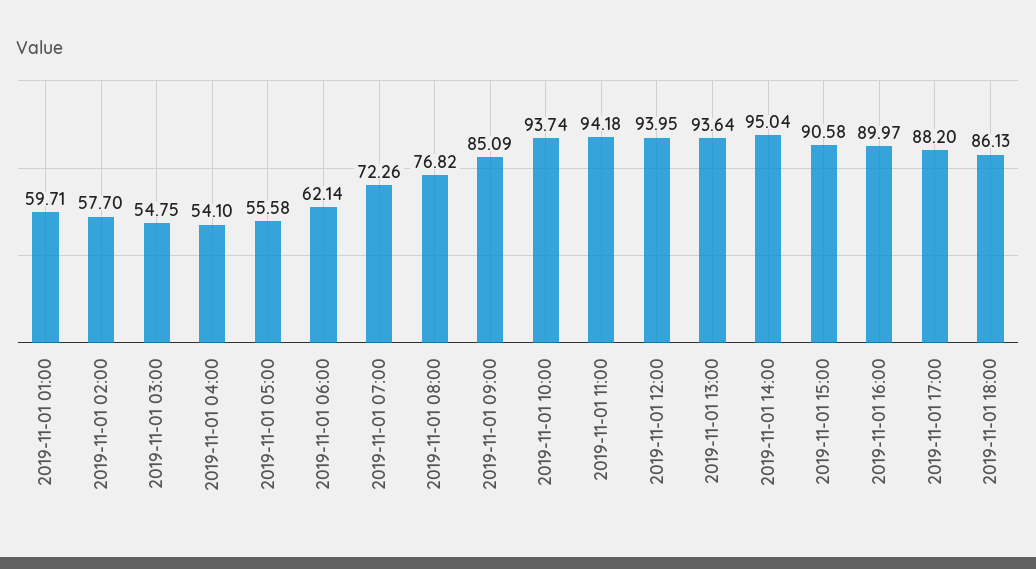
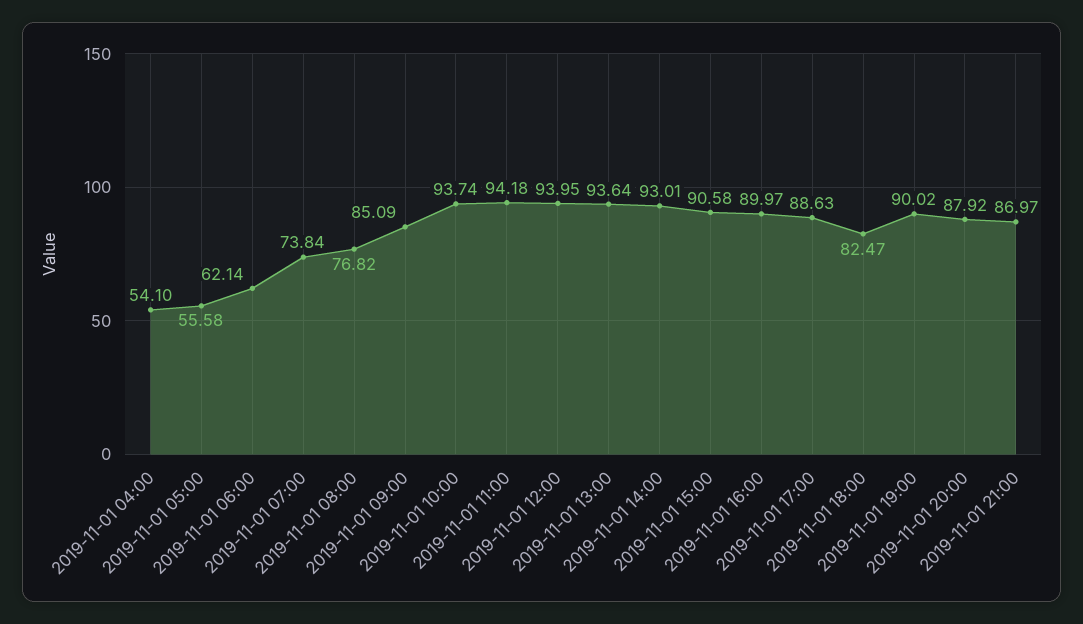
2019-11-01 01:00: 59.71 -> none
2019-11-01 02:00: 57.7 -> none
2019-11-01 03:00: 54.75 -> none
2019-11-01 07:00: 72.26 -> 73.84
2019-11-01 14:00: 95.04 -> 93.01
2019-11-01 17:00: 88.2 -> 88.63
2019-11-01 18:00: 86.13 -> 82.47
2019-11-01 19:00: none -> 90.02
2019-11-01 20:00: none -> 87.92
2019-11-01 21:00: none -> 86.97

